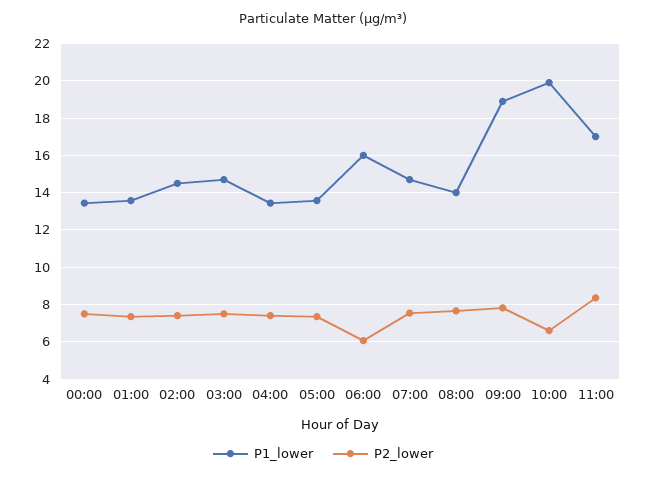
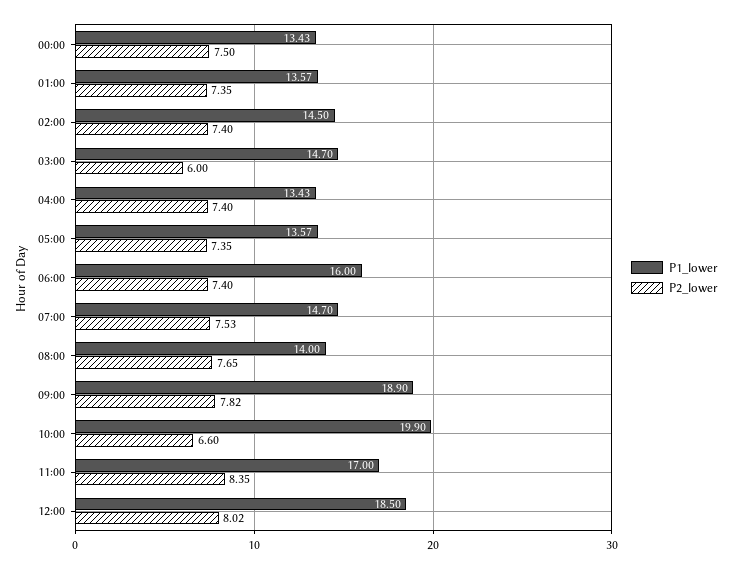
P2_lower, 03:00: 7.5 -> 6
P2_lower, 06:00: 6 -> 7.4
P1_lower, 12:00: none -> 18.5
P2_lower, 12:00: none -> 8.02

